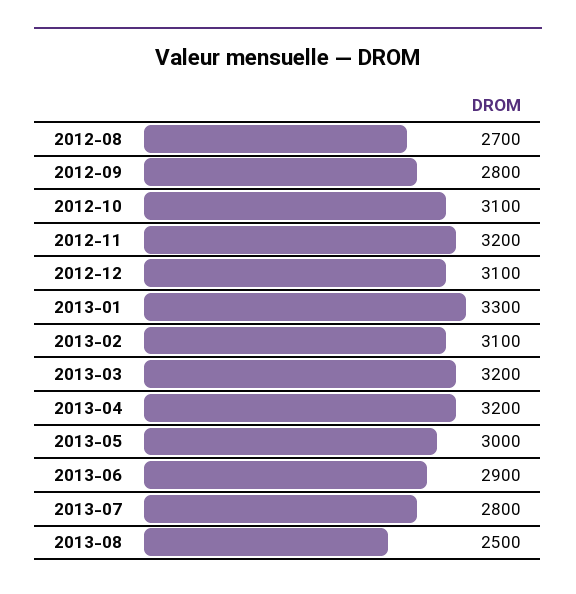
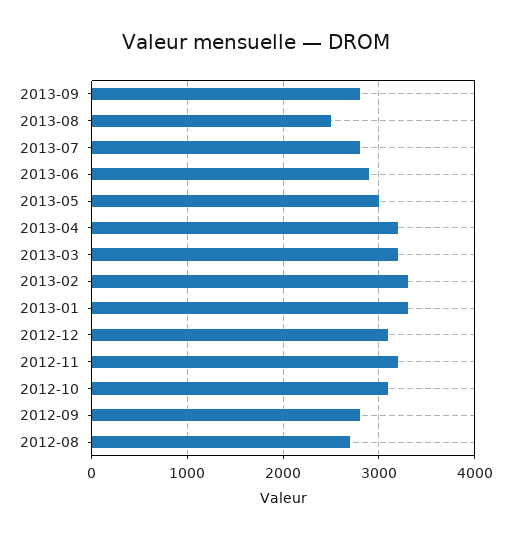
2013-02: 3100 -> 3300
2013-09: none -> 2800

